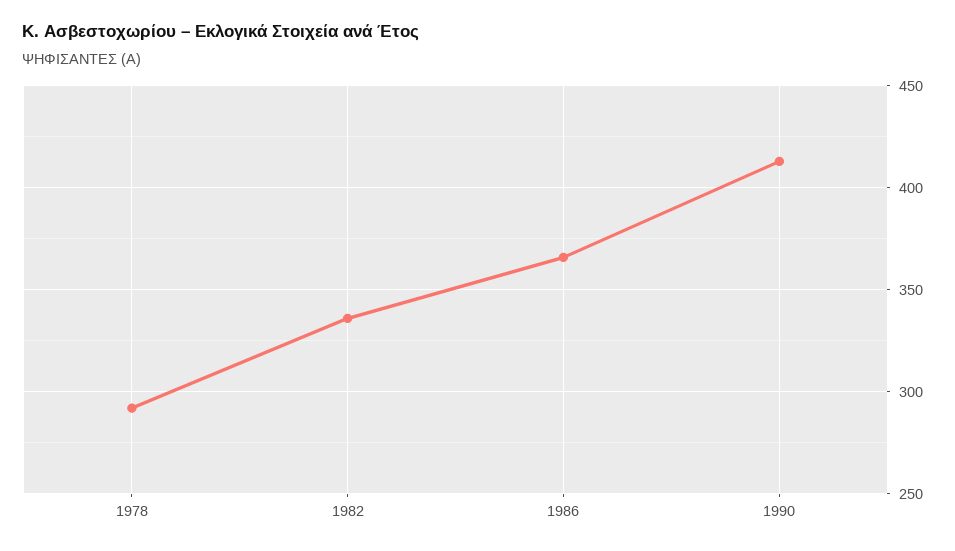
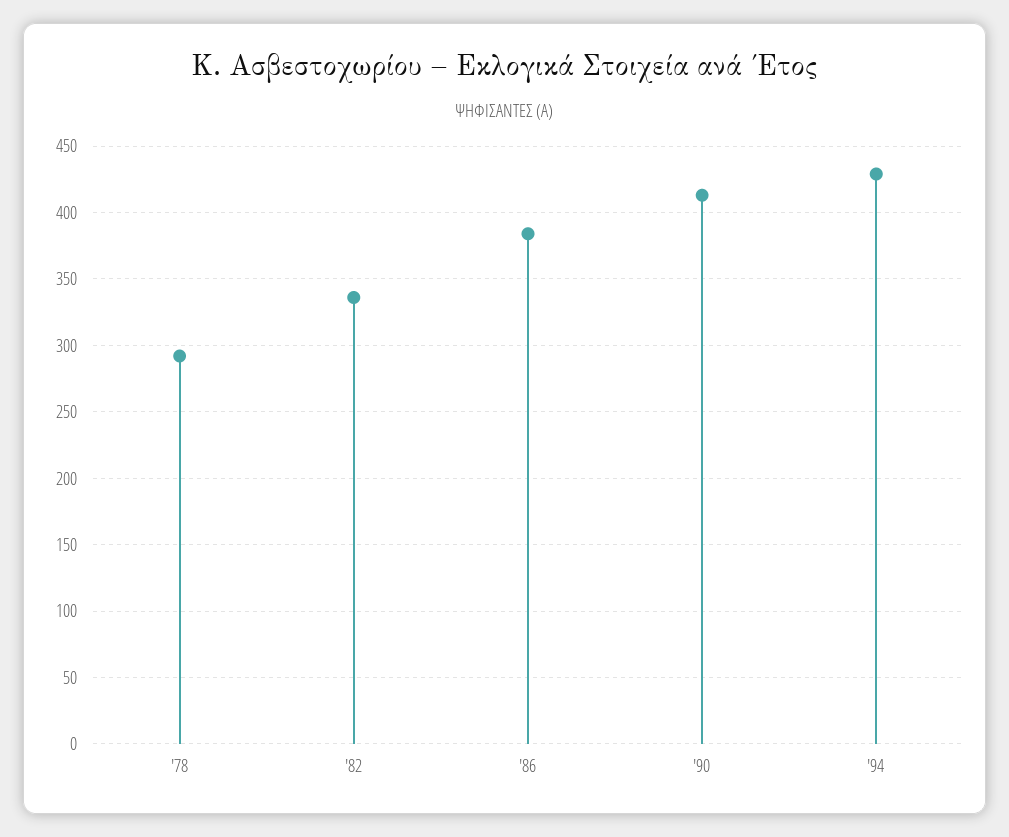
1986: 365 -> 385
'94: none -> 430

